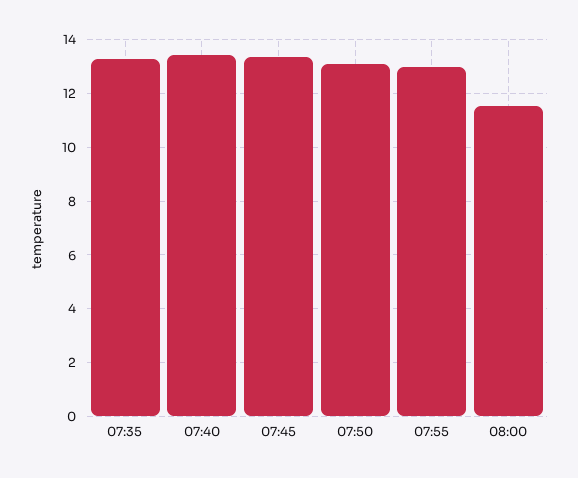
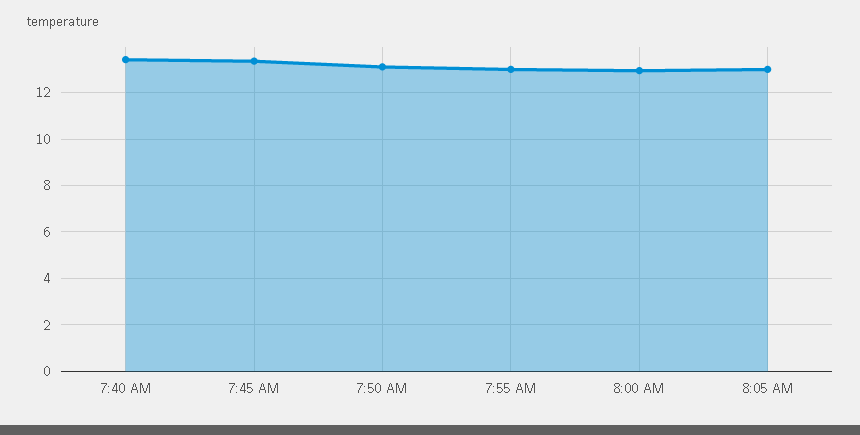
07:35: 13.25 -> none
08:00: 11.5 -> 13
8:05 AM: none -> 13

